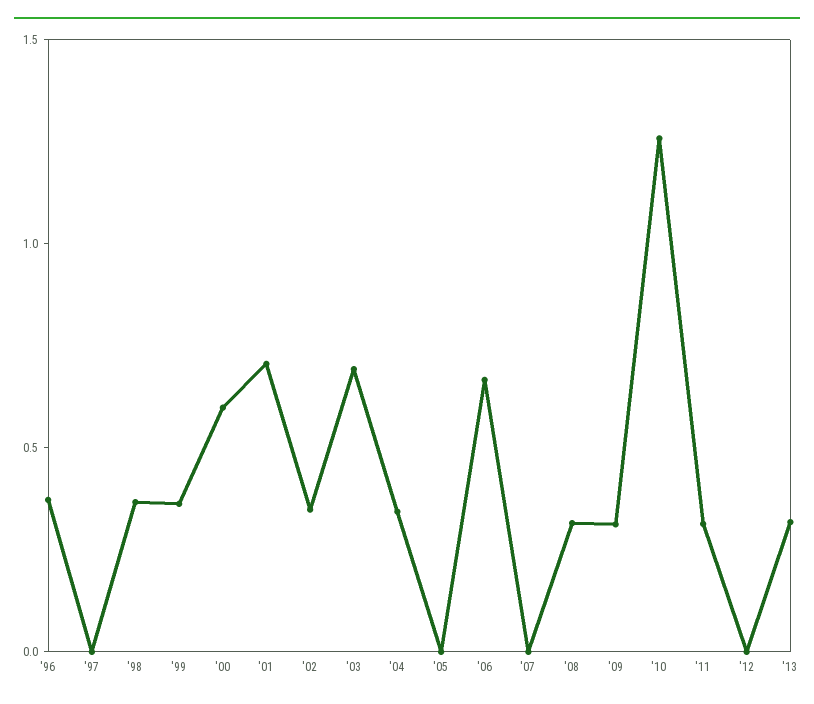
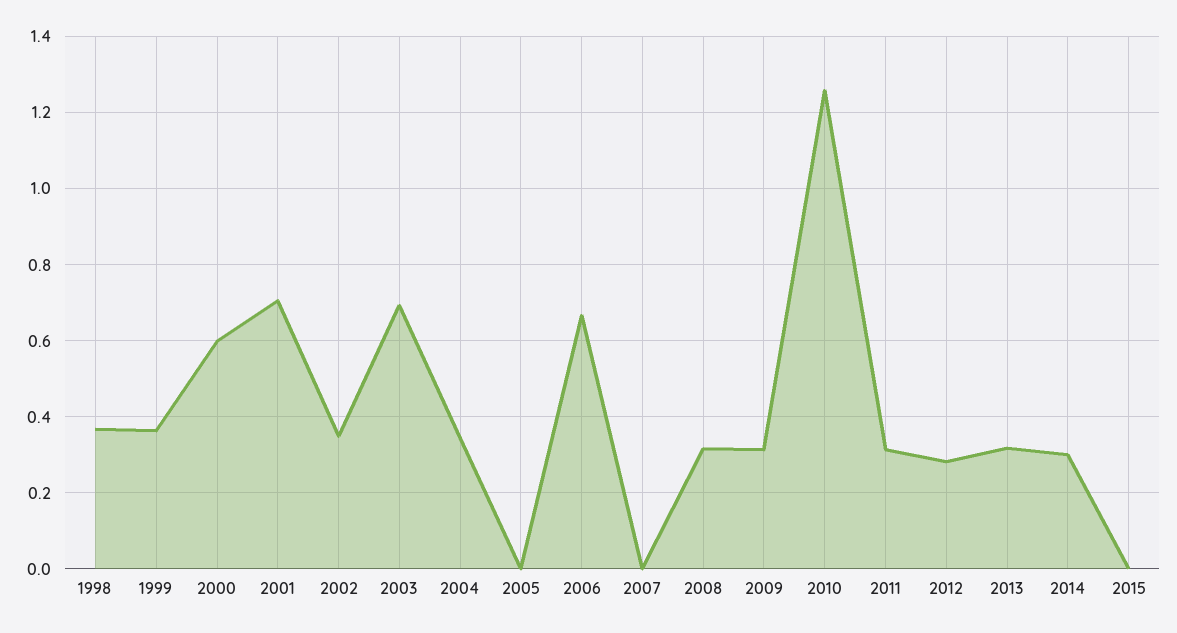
'96: 0.4 -> none
'97: 0 -> none
'12: 0 -> 0.28
2014: none -> 0.3
2015: none -> 0

